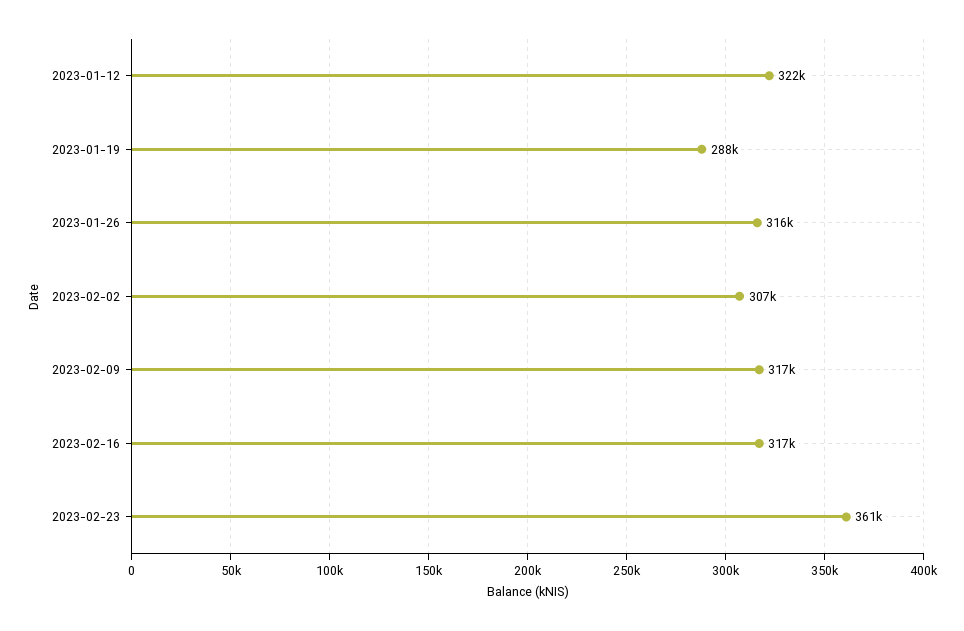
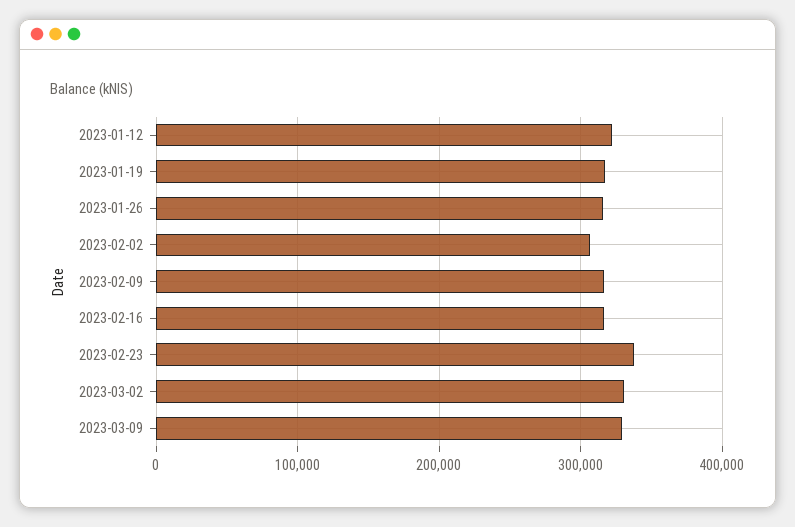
2023-01-19: 288000 -> 320000
2023-02-23: 361000 -> 340000
2023-03-02: none -> 330000
2023-03-09: none -> 330000

